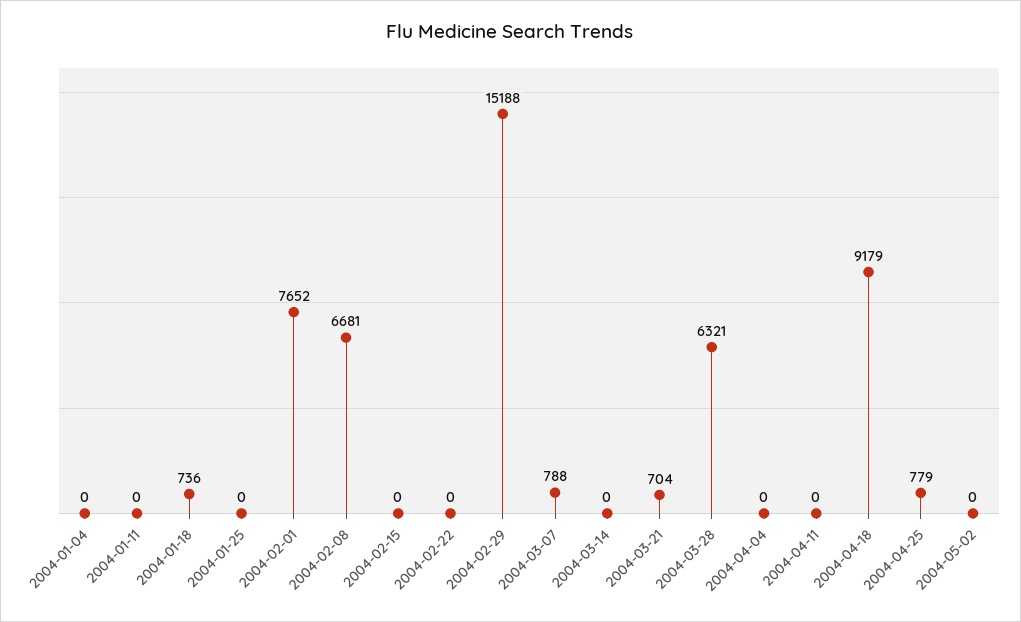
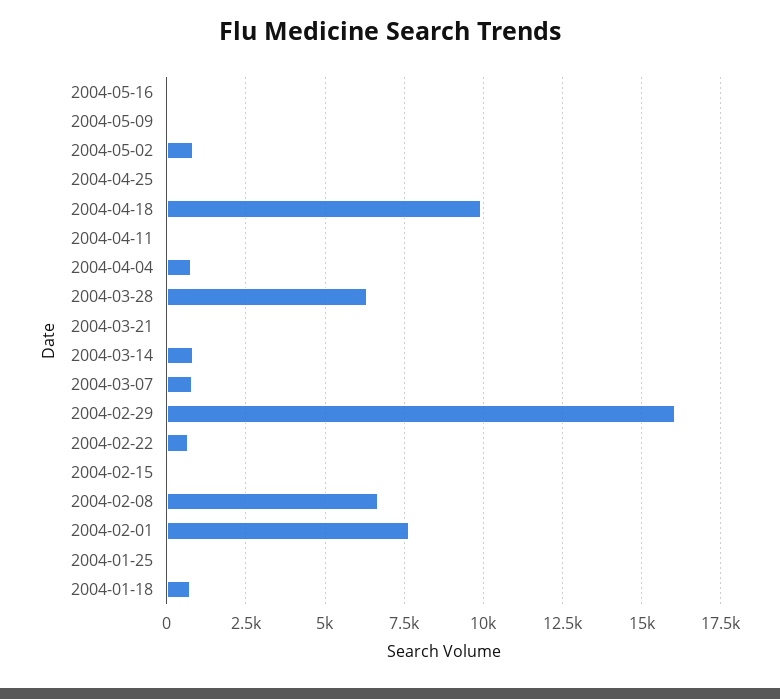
2004-01-04: 0 -> none
2004-01-11: 0 -> none
2004-02-22: 0 -> 750
2004-02-29: 15188 -> 16000
2004-03-14: 0 -> 750
2004-03-21: 704 -> 0
2004-04-04: 0 -> 750
2004-04-18: 9179 -> 10000
2004-04-25: 779 -> 0
2004-05-02: 0 -> 750
2004-05-16: none -> 0
2004-05-09: none -> 0

